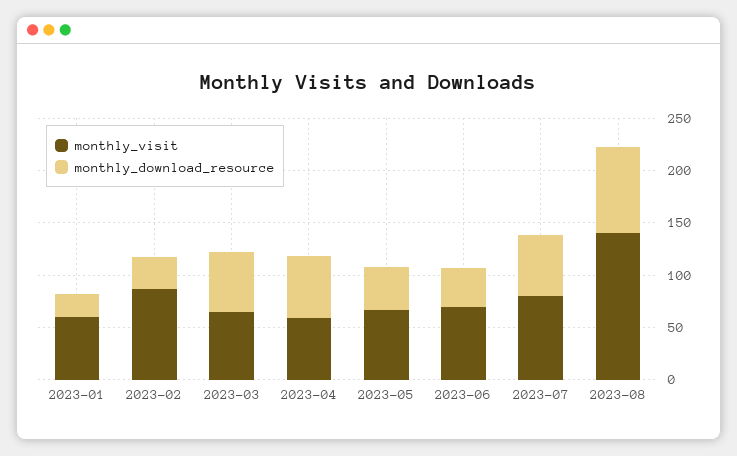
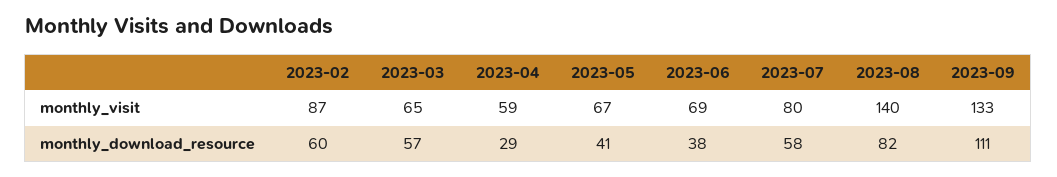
monthly_visit, 2023-01: 60 -> none
monthly_download_resource, 2023-01: 20 -> none
monthly_download_resource, 2023-02: 30 -> 60
monthly_download_resource, 2023-04: 60 -> 29
monthly_visit, 2023-09: none -> 133
monthly_download_resource, 2023-09: none -> 111

